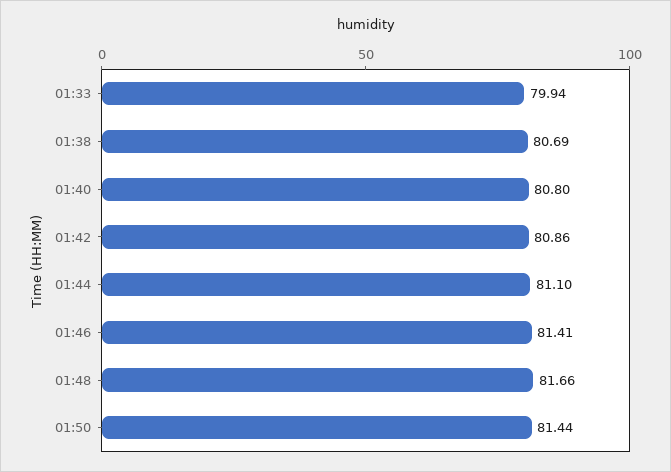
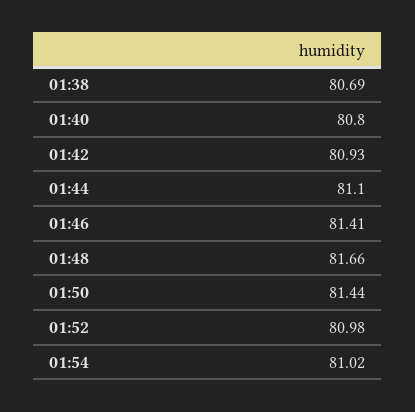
01:33: 79.94 -> none
01:42: 80.86 -> 80.93
01:52: none -> 80.98
01:54: none -> 81.02

